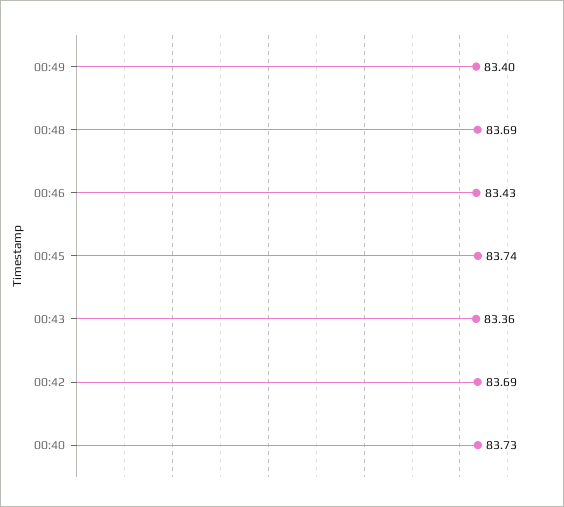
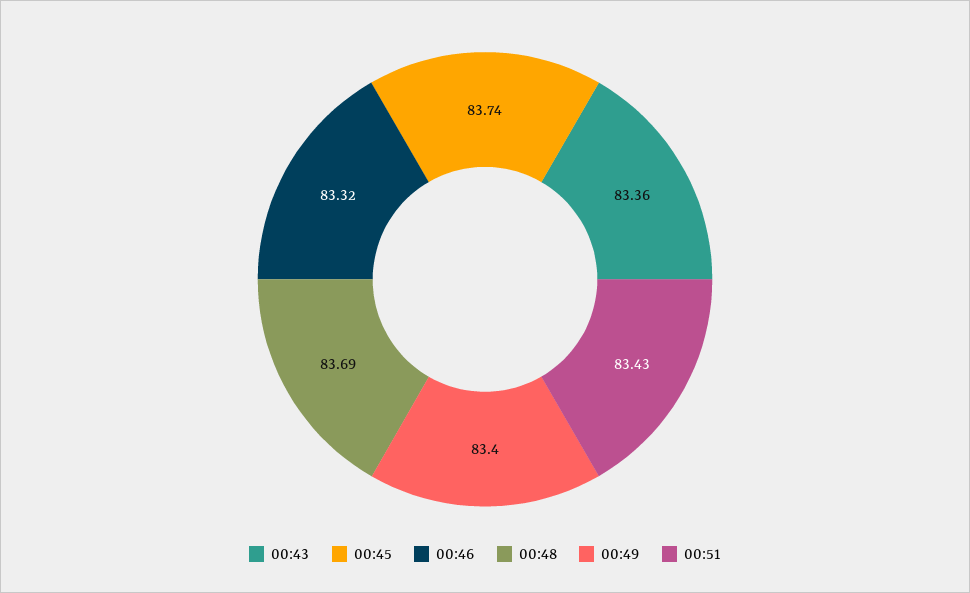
00:46: 83.43 -> 83.32
00:42: 83.69 -> none
00:40: 83.73 -> none
00:51: none -> 83.43

